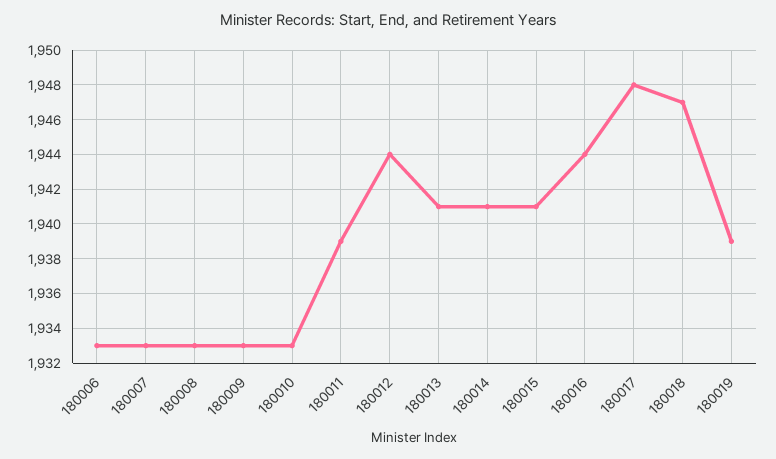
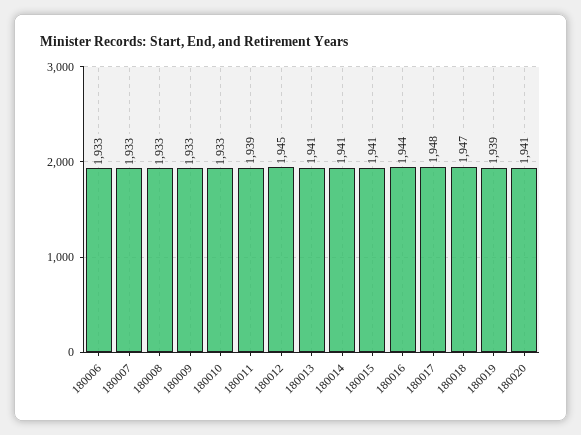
180012: 1944 -> 1945
180020: none -> 1941

